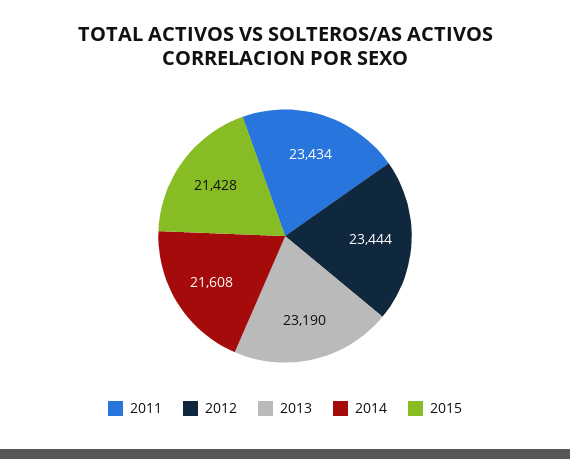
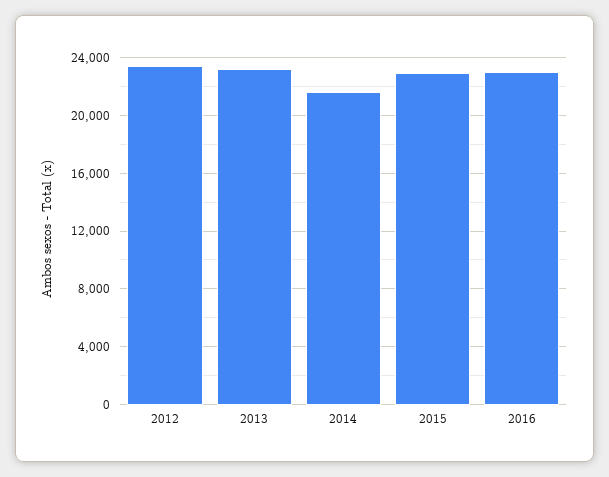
2011: 23434 -> none
2015: 21428 -> 23000
2016: none -> 23000

